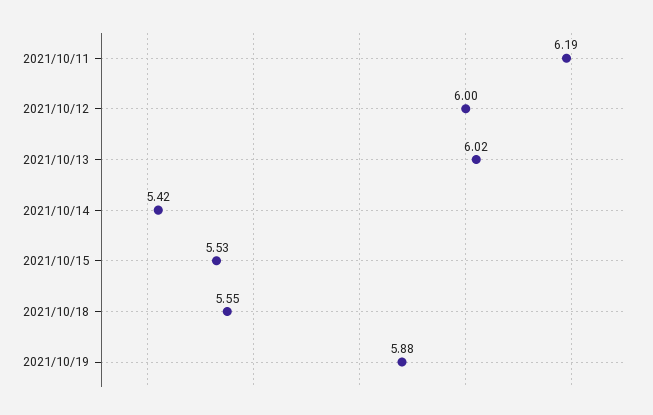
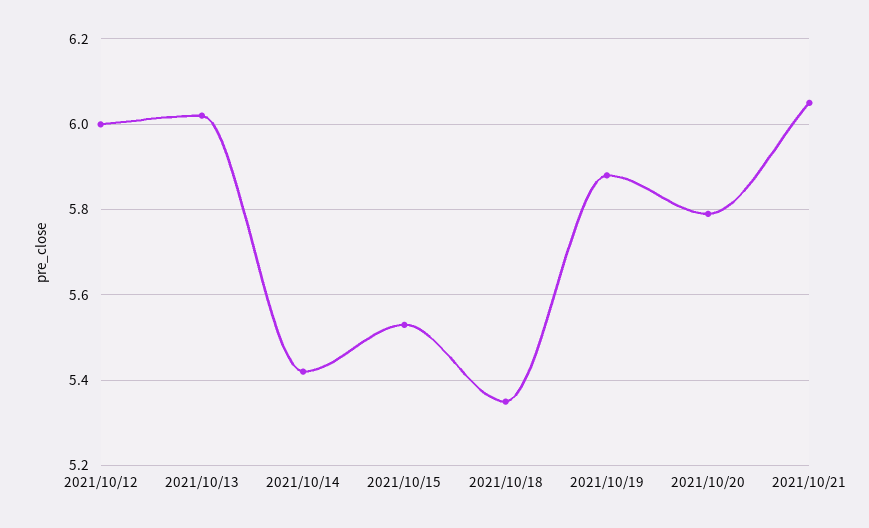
2021/10/11: 6.19 -> none
2021/10/18: 5.55 -> 5.35
2021/10/20: none -> 5.8
2021/10/21: none -> 6.05

